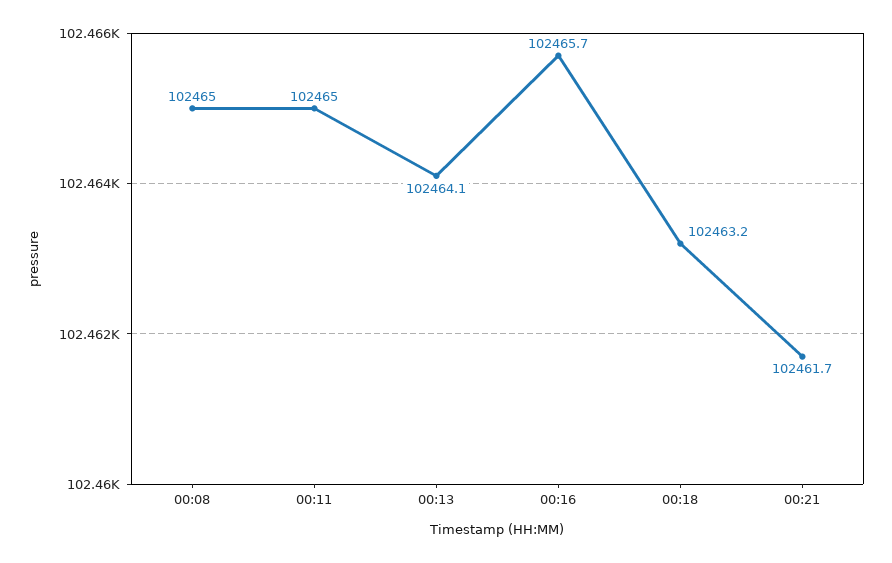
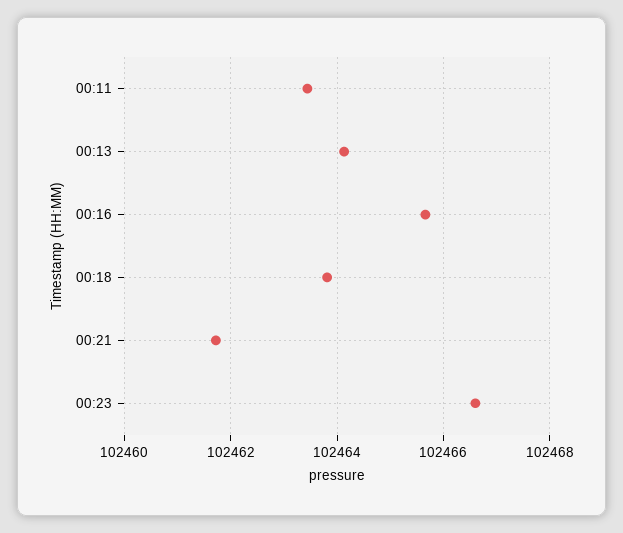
00:08: 102465 -> none
00:11: 102465 -> 102463.4
00:18: 102463.2 -> 102463.8
00:23: none -> 102466.6

